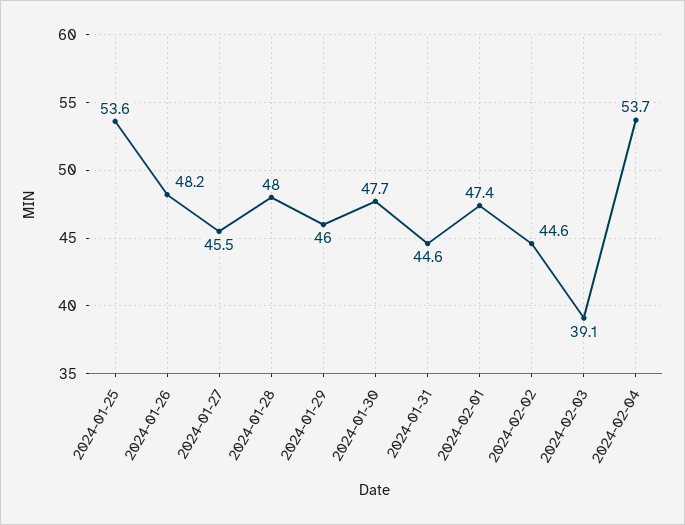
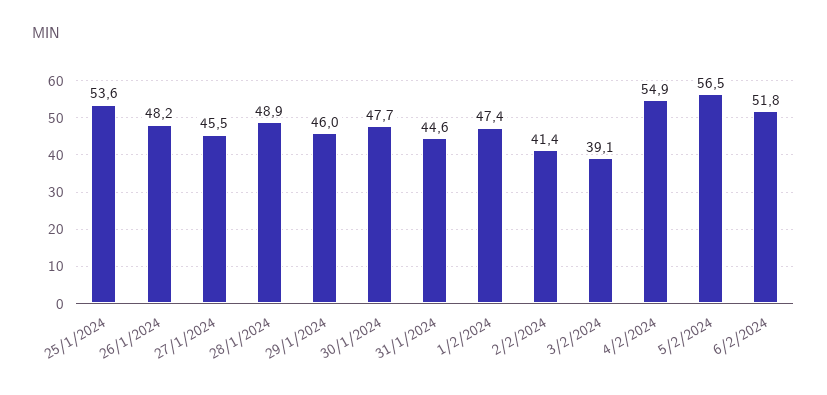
2024-01-28: 48 -> 48.9
2024-02-02: 44.6 -> 41.4
2024-02-04: 53.7 -> 54.9
5/2/2024: none -> 56.5
6/2/2024: none -> 51.8

